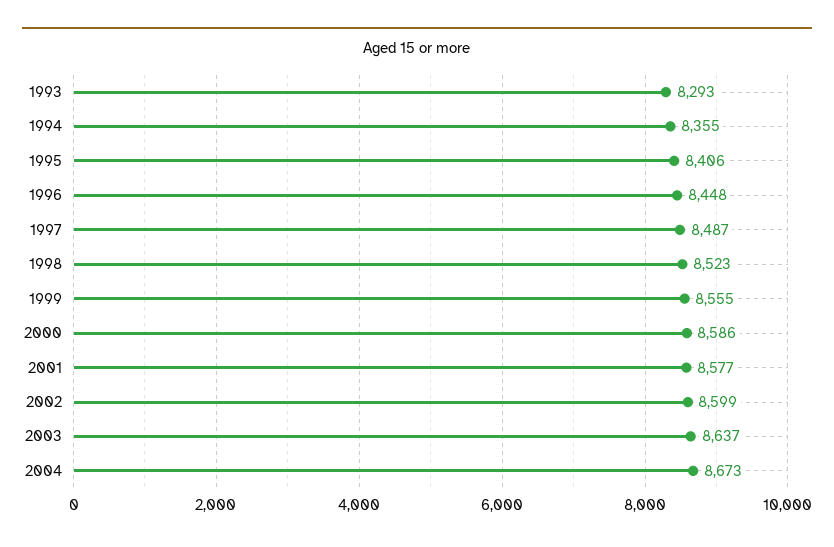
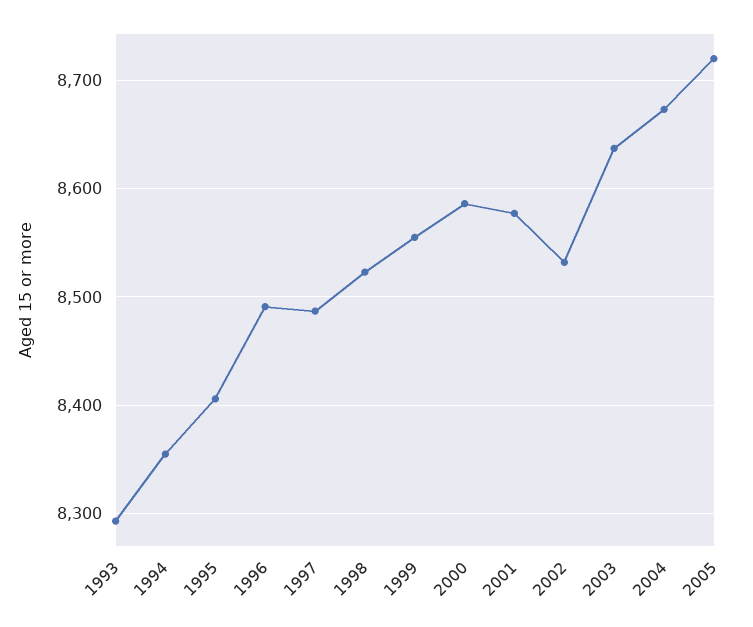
1996: 8448 -> 8490
2002: 8599 -> 8530
2005: none -> 8720

